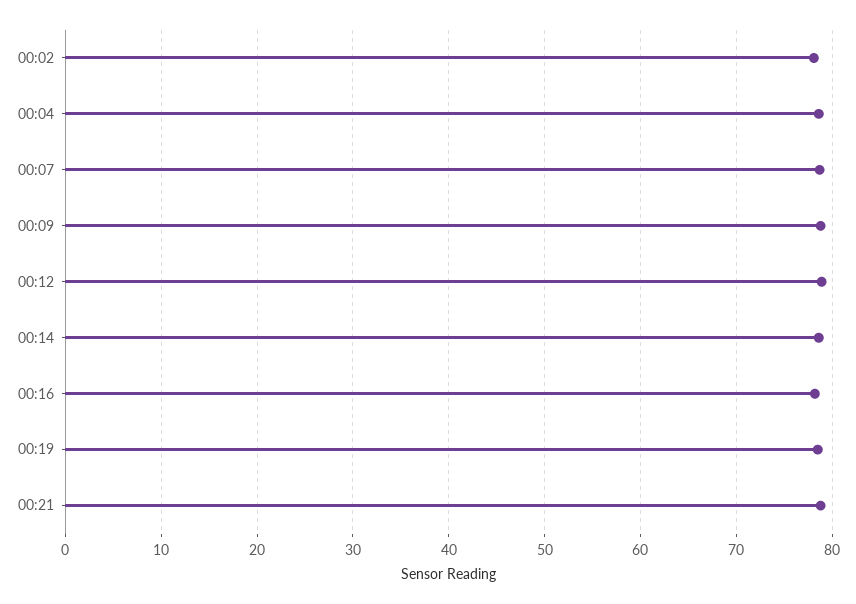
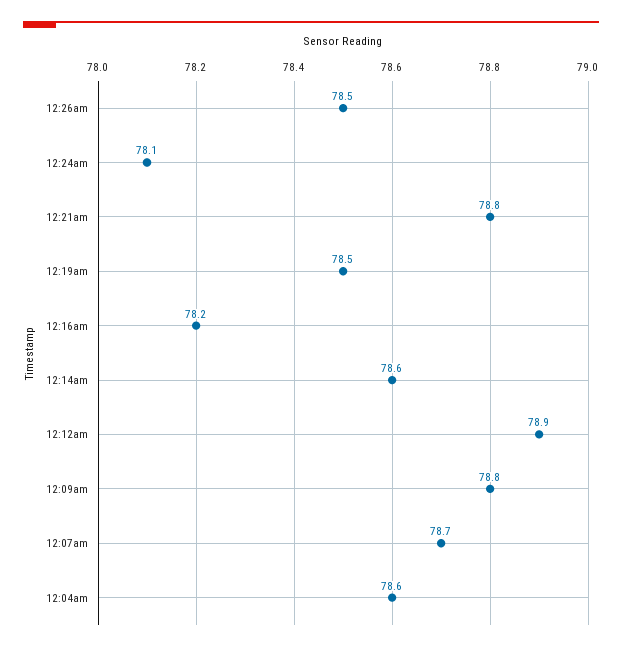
00:02: 78 -> none
12:26am: none -> 78.5
12:24am: none -> 78.1

